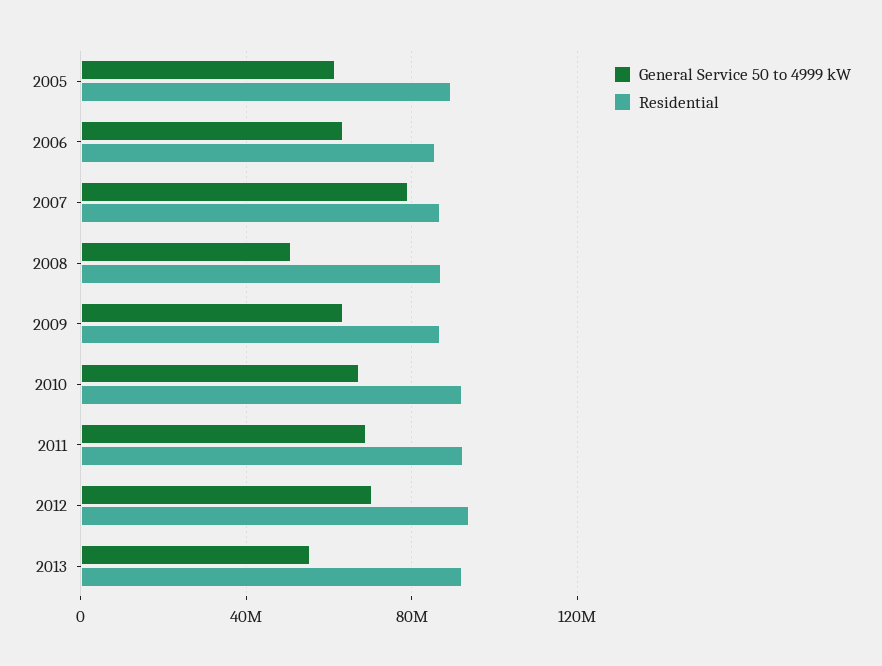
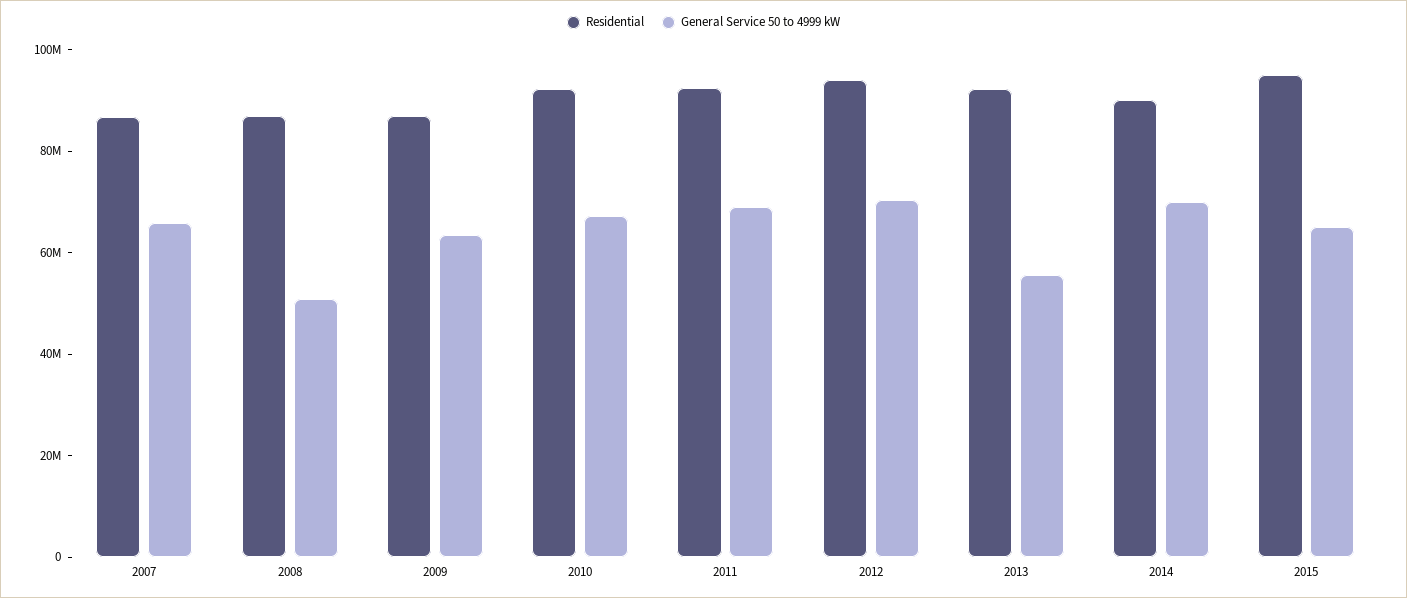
General Service 50 to 4999 kW, 2005: 60000000 -> none
Residential, 2005: 90000000 -> none
General Service 50 to 4999 kW, 2006: 65000000 -> none
Residential, 2006: 85000000 -> none
General Service 50 to 4999 kW, 2007: 80000000 -> 65000000
Residential, 2014: none -> 90000000
General Service 50 to 4999 kW, 2014: none -> 70000000
Residential, 2015: none -> 95000000
General Service 50 to 4999 kW, 2015: none -> 65000000

